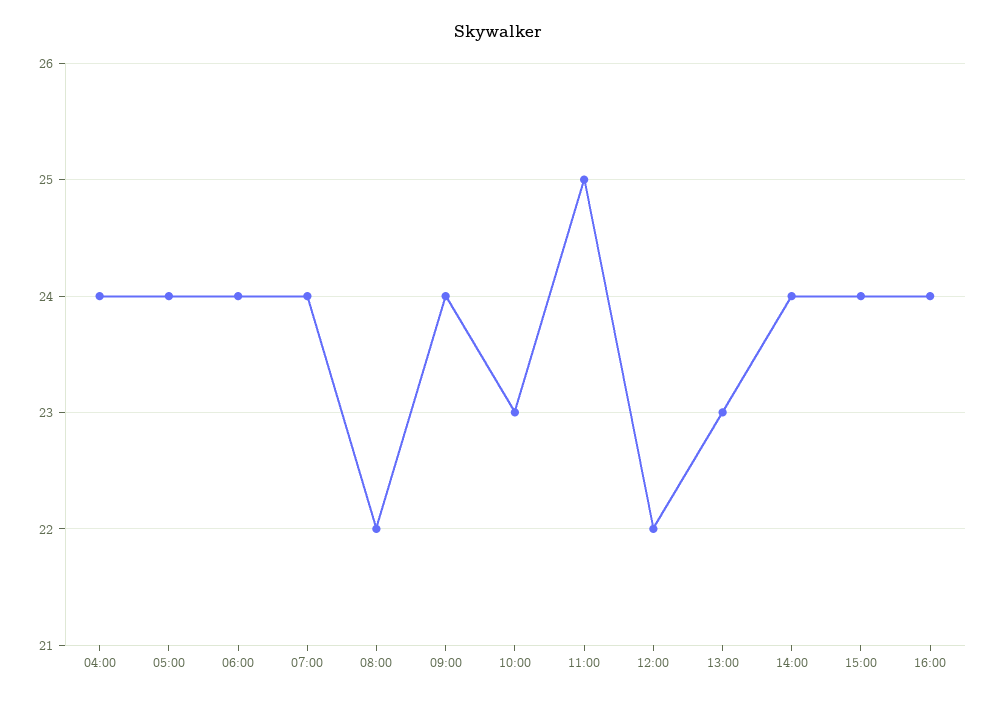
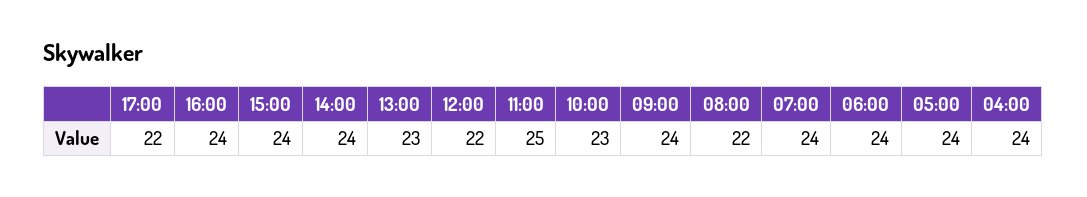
17:00: none -> 22

